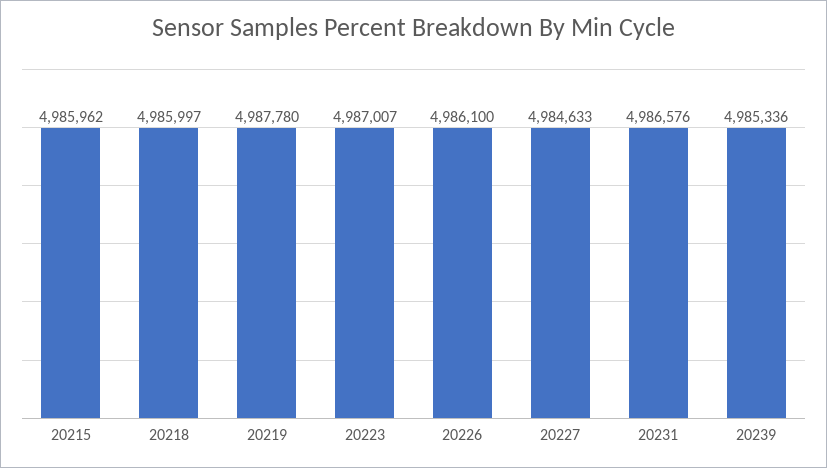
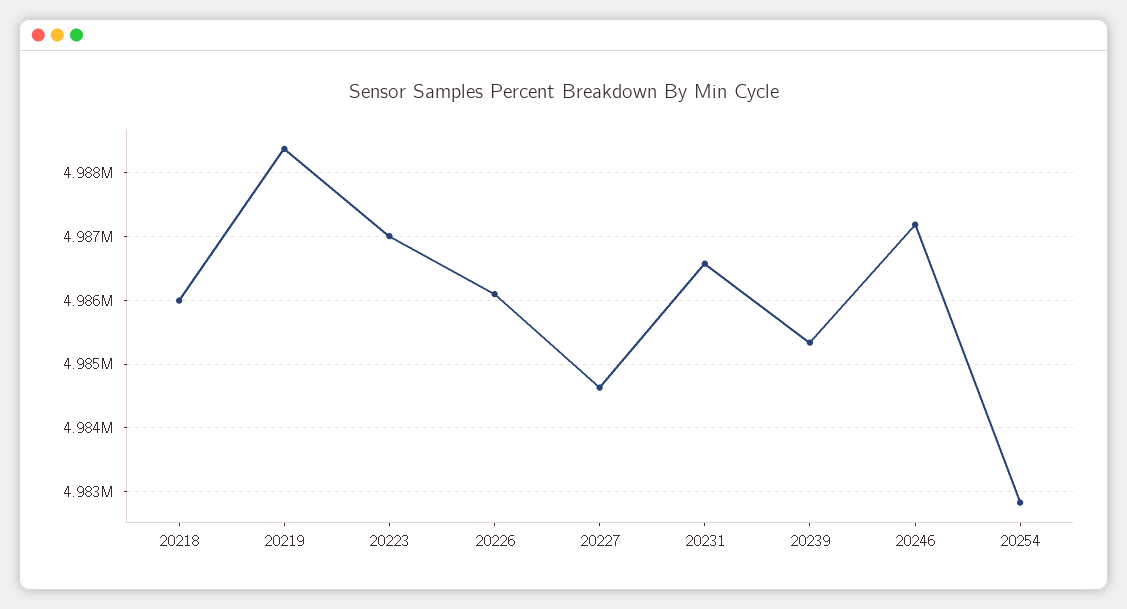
20215: 4985962 -> none
20219: 4987780 -> 4988400
20246: none -> 4987200
20254: none -> 4982800

